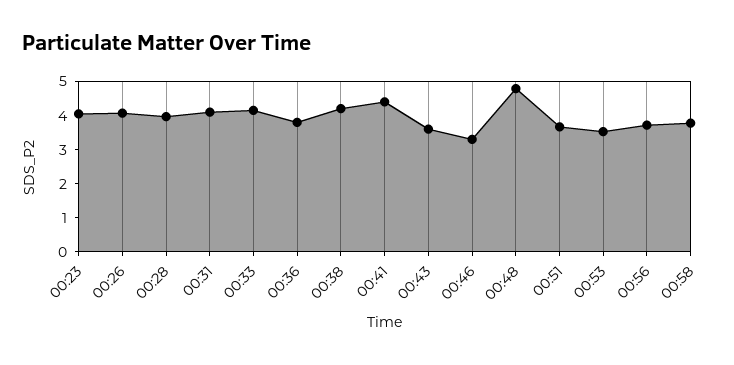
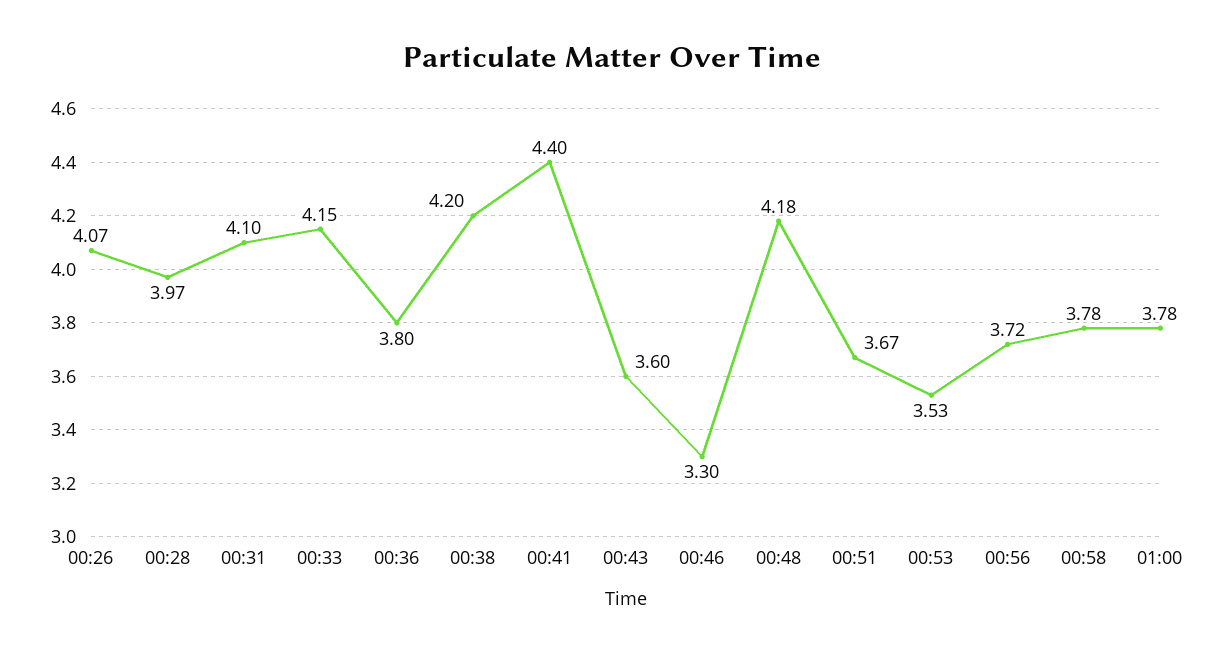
00:23: 4 -> none
00:48: 4.75 -> 4.18
01:00: none -> 3.78

